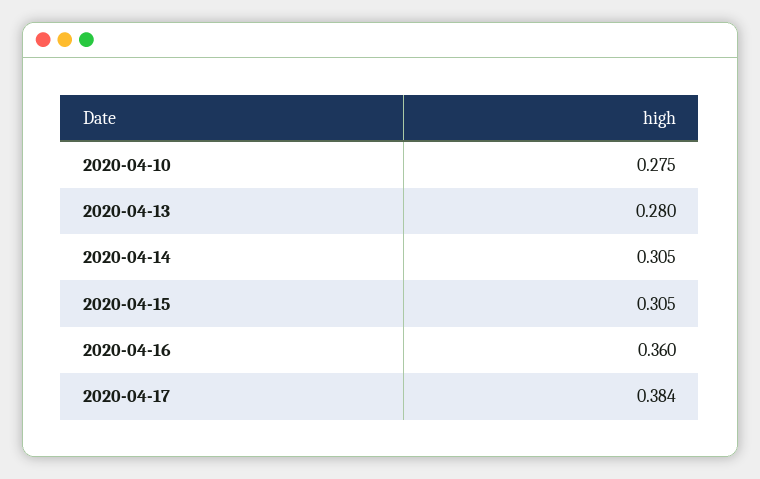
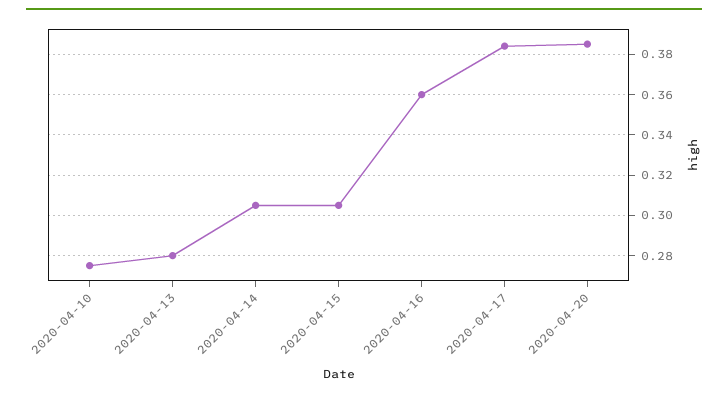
2020-04-20: none -> 0.385

